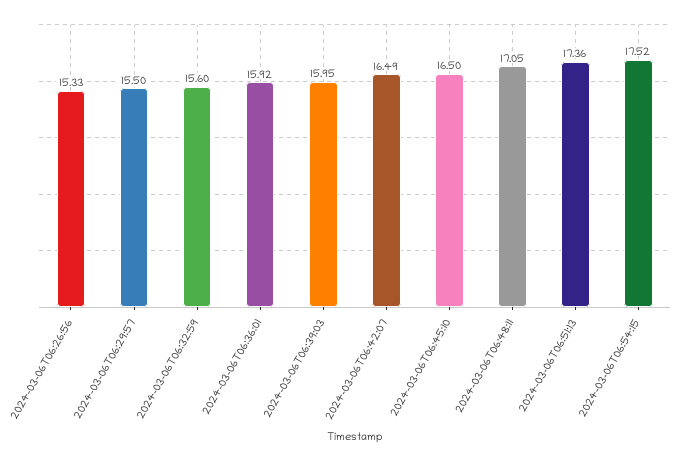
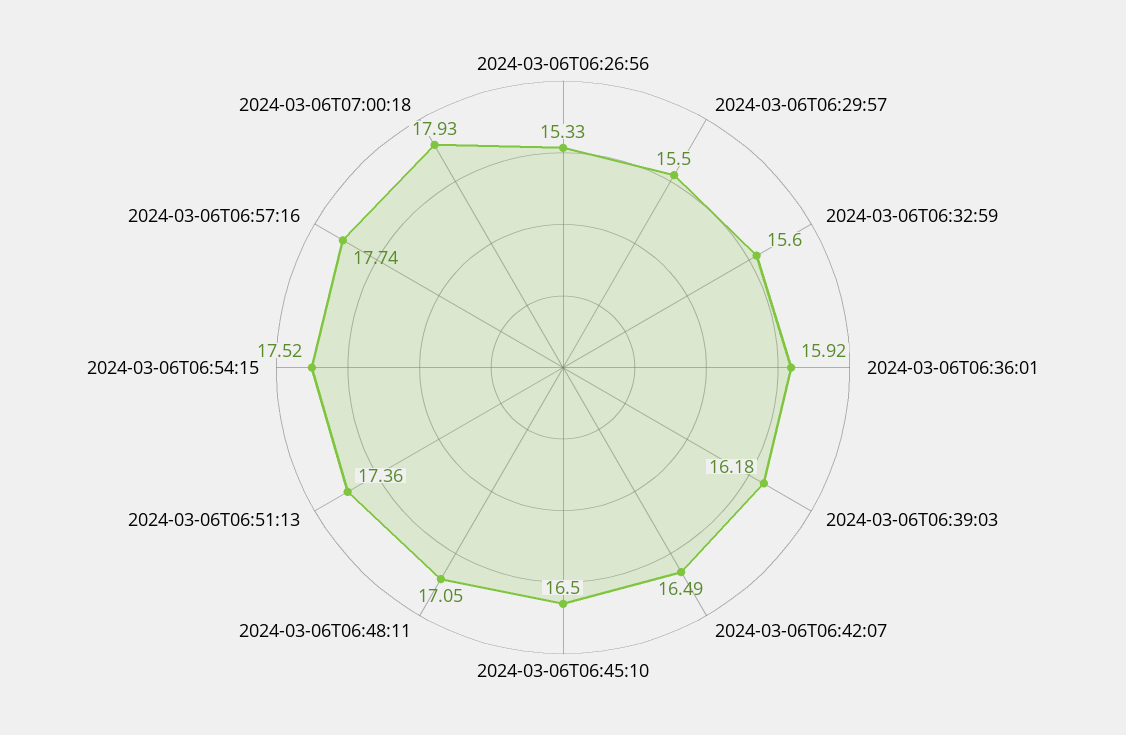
2024-03-06T06:39:03: 15.95 -> 16.18
2024-03-06T06:57:16: none -> 17.74
2024-03-06T07:00:18: none -> 17.93

